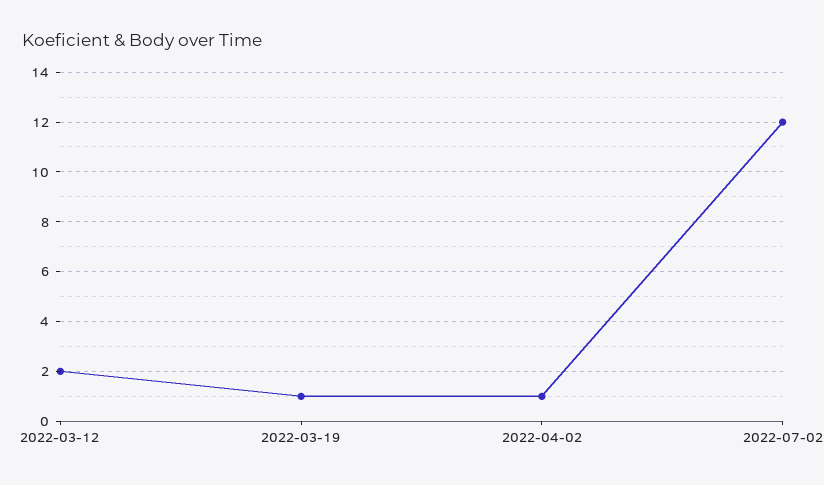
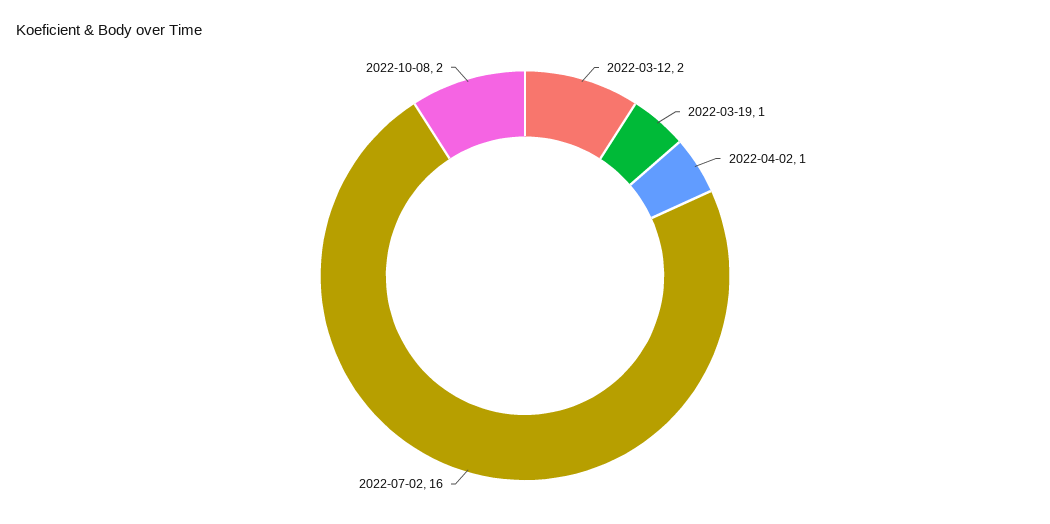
2022-07-02: 12 -> 16
2022-10-08: none -> 2

